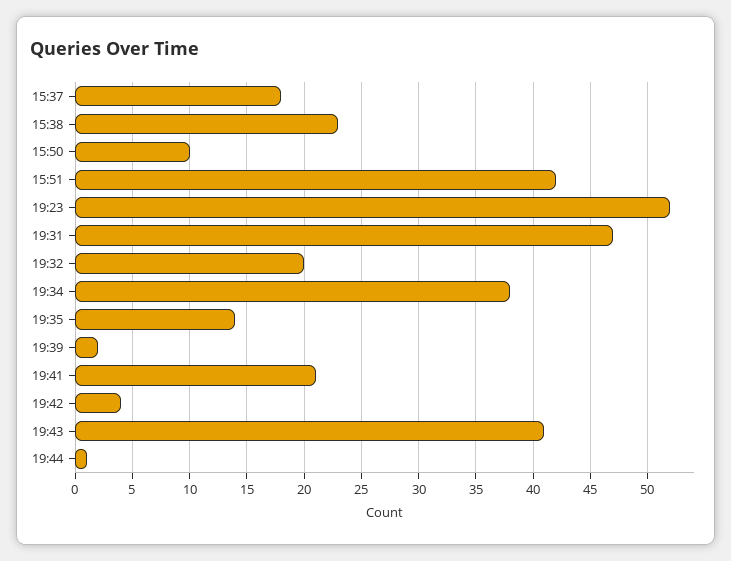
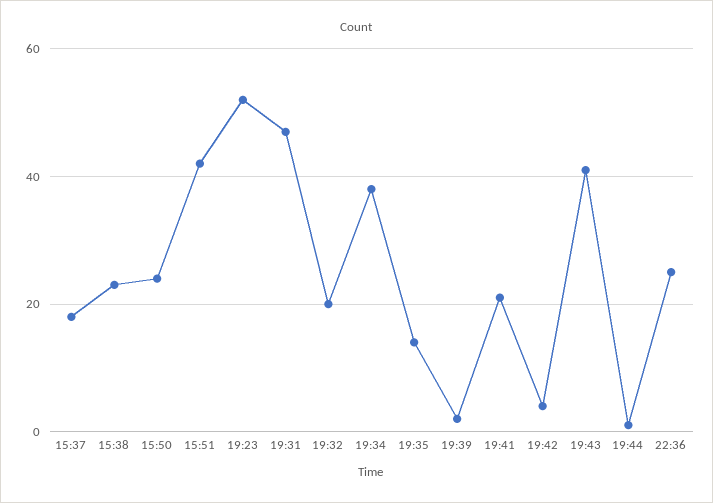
15:50: 10 -> 25
22:36: none -> 25

